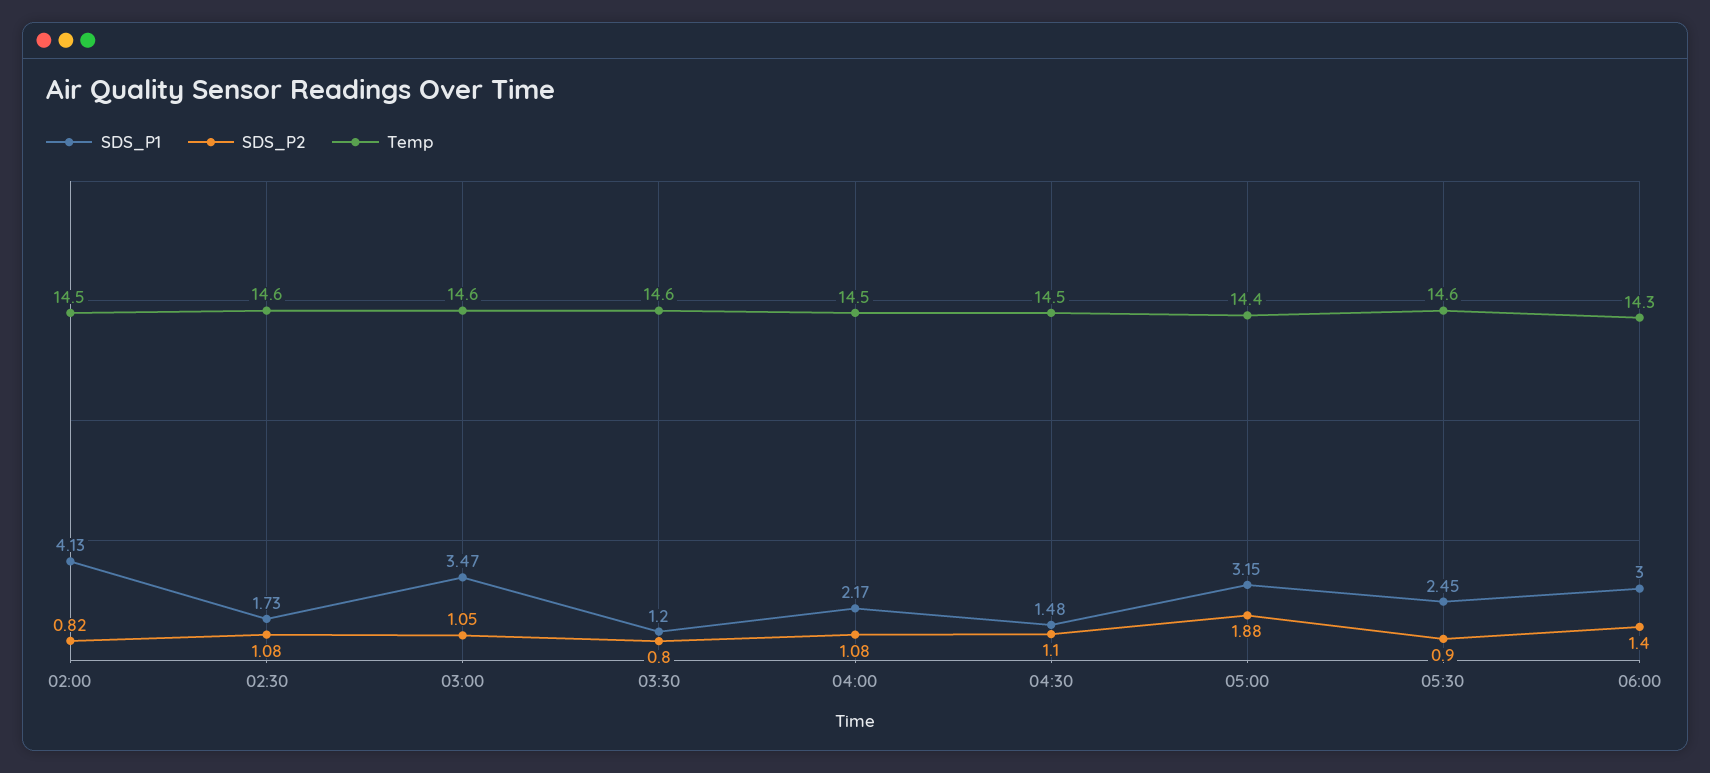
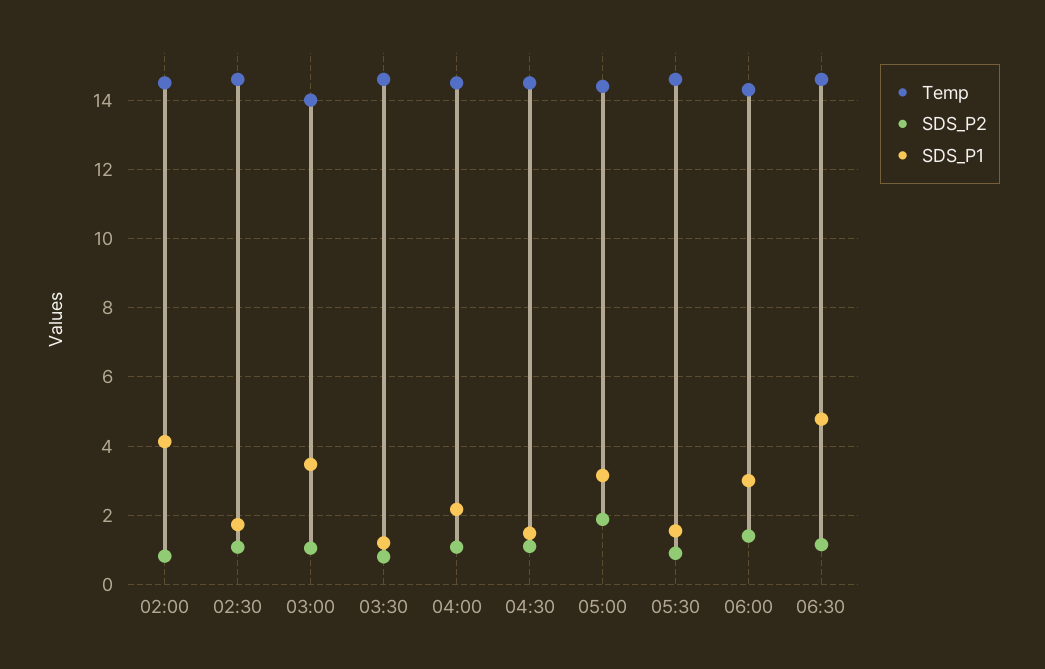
Temp, 03:00: 14.6 -> 14
SDS_P1, 05:30: 2.45 -> 1.6
Temp, 06:30: none -> 14.6
SDS_P2, 06:30: none -> 1.2
SDS_P1, 06:30: none -> 4.8

